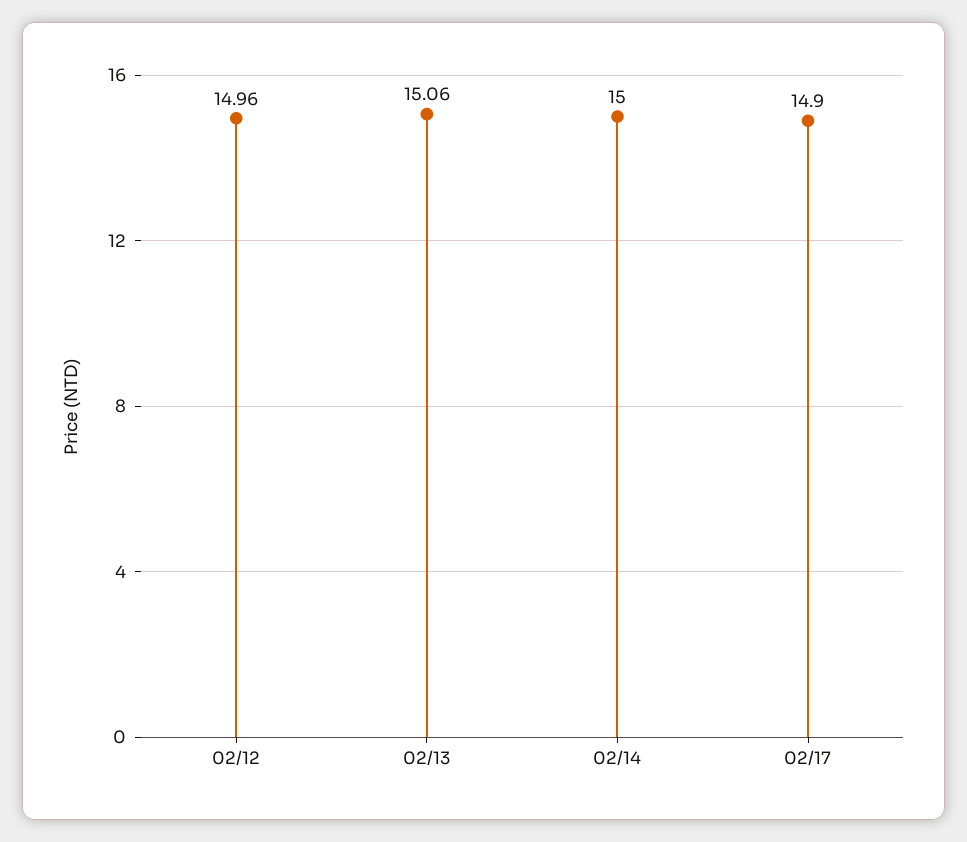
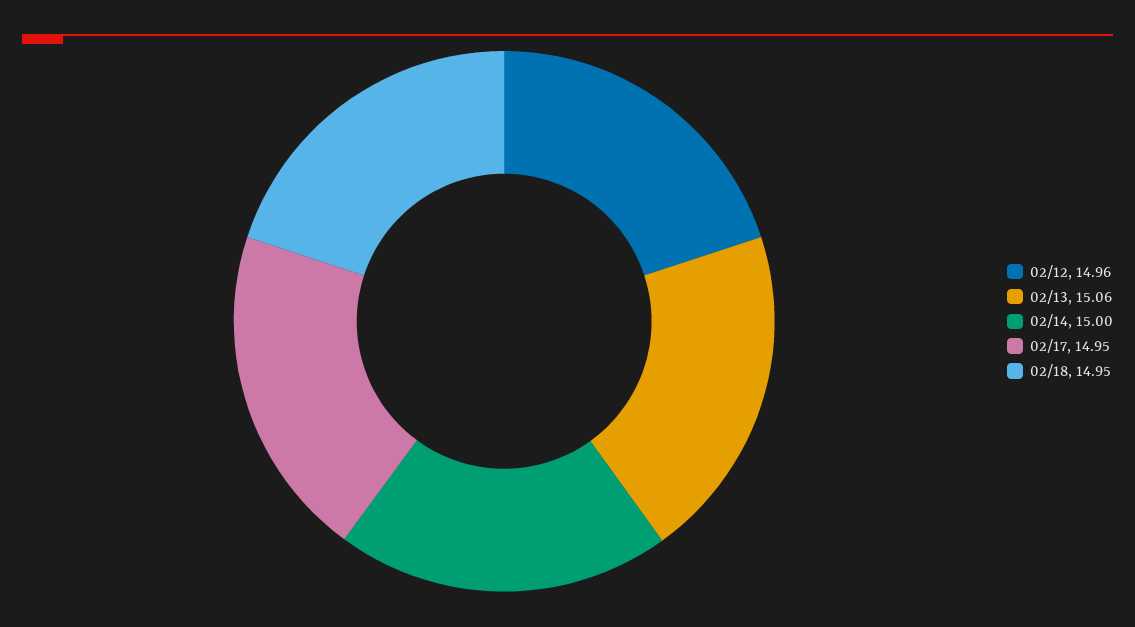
02/17: 14.9 -> 14.95
02/18: none -> 14.95

